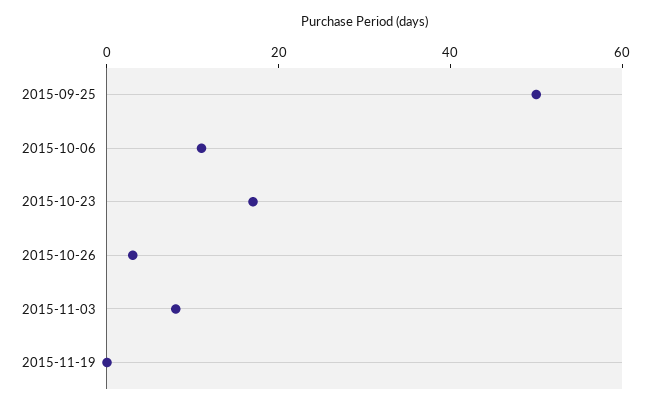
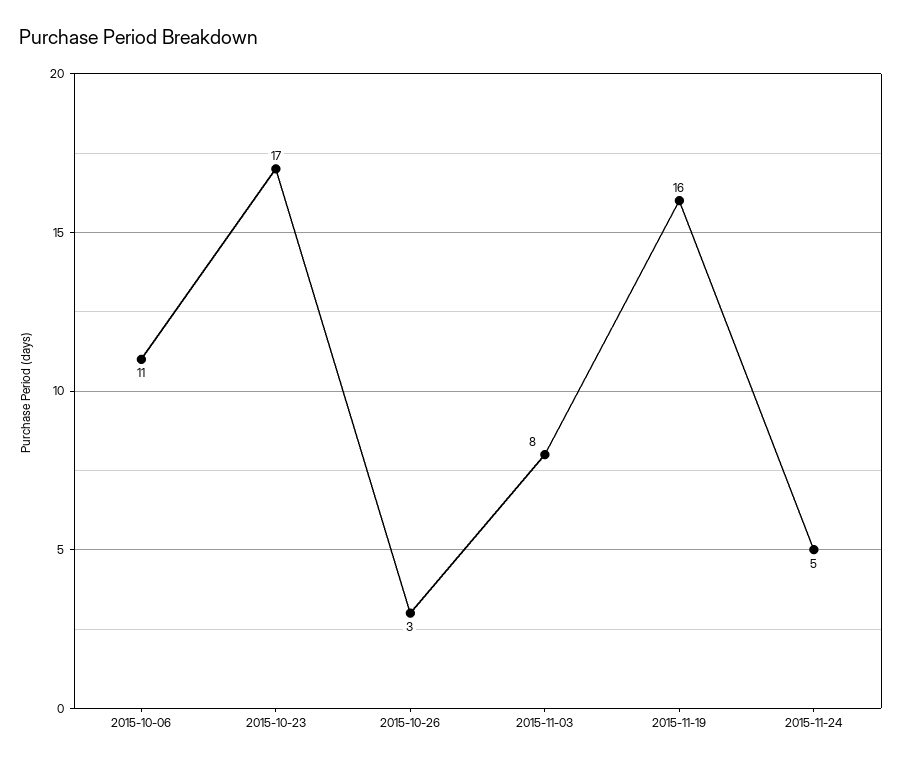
2015-09-25: 50 -> none
2015-11-19: 0 -> 16
2015-11-24: none -> 5

